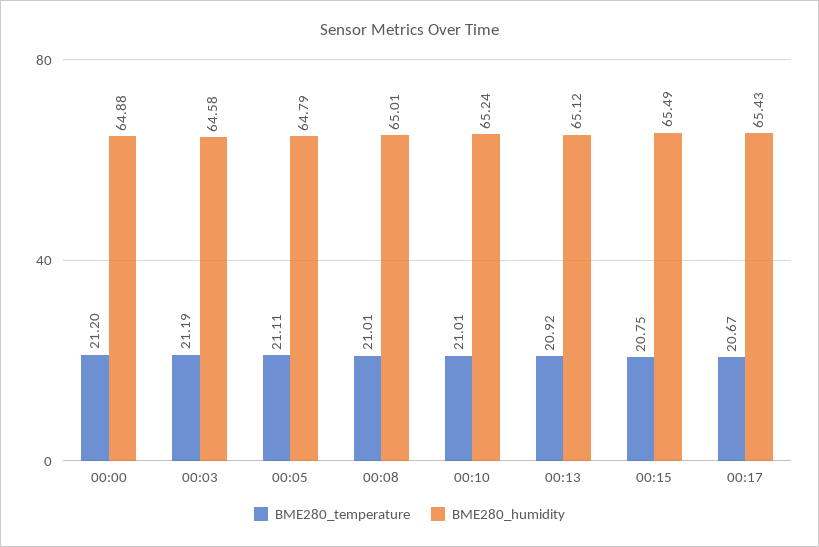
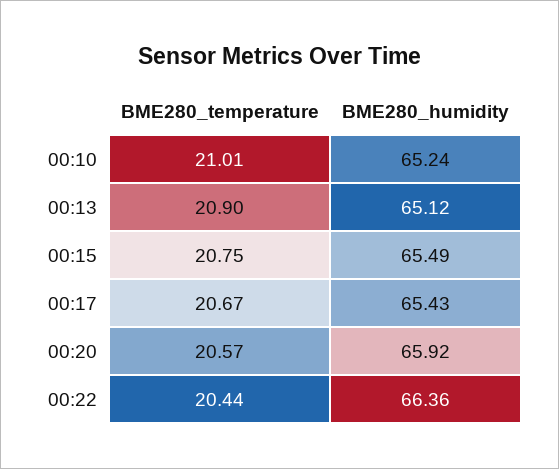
BME280_temperature, 00:00: 21.2 -> none
BME280_humidity, 00:00: 64.88 -> none
BME280_temperature, 00:03: 21.19 -> none
BME280_humidity, 00:03: 64.58 -> none
BME280_temperature, 00:05: 21.11 -> none
BME280_humidity, 00:05: 64.79 -> none
BME280_temperature, 00:08: 21.01 -> none
BME280_humidity, 00:08: 65.01 -> none
BME280_temperature, 00:13: 20.92 -> 20.9
BME280_temperature, 00:20: none -> 20.57
BME280_humidity, 00:20: none -> 65.92
BME280_temperature, 00:22: none -> 20.44
BME280_humidity, 00:22: none -> 66.36

